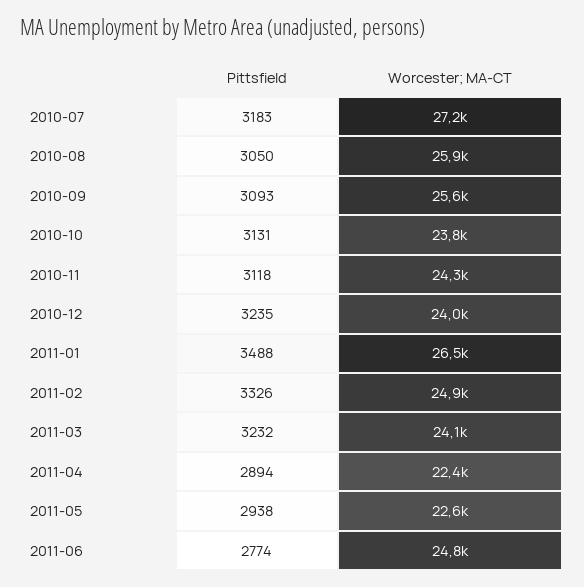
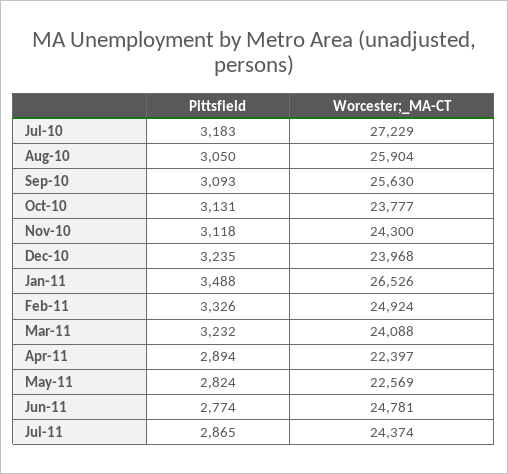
Pittsfield, 2011-05: 2938 -> 2824
Pittsfield, Jul-11: none -> 2865
Worcester; MA-CT, Jul-11: none -> 24374

